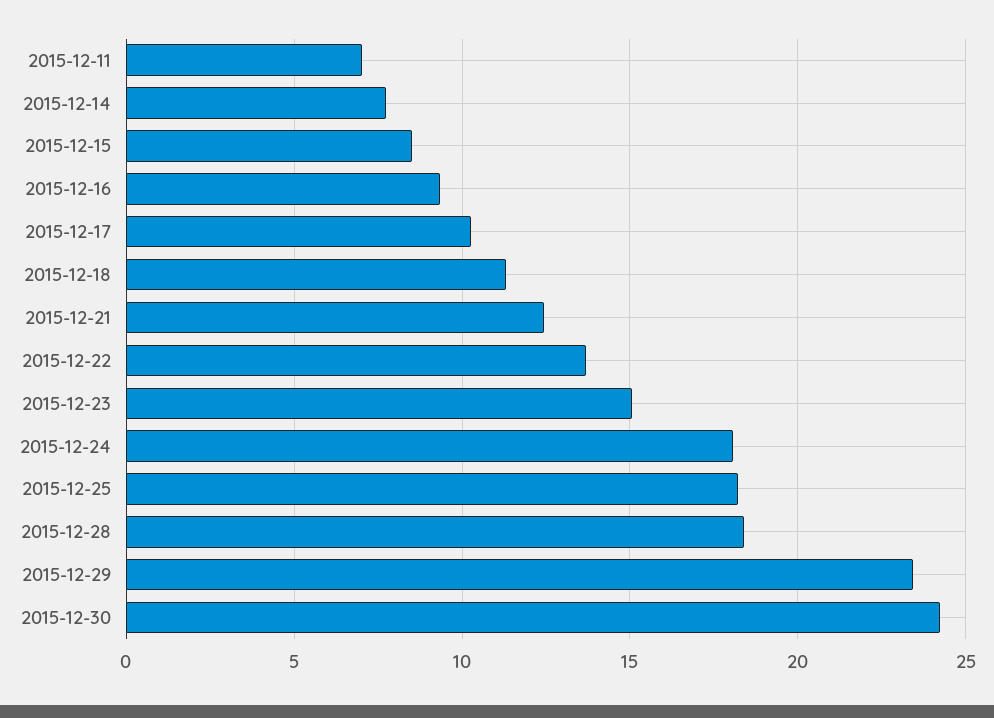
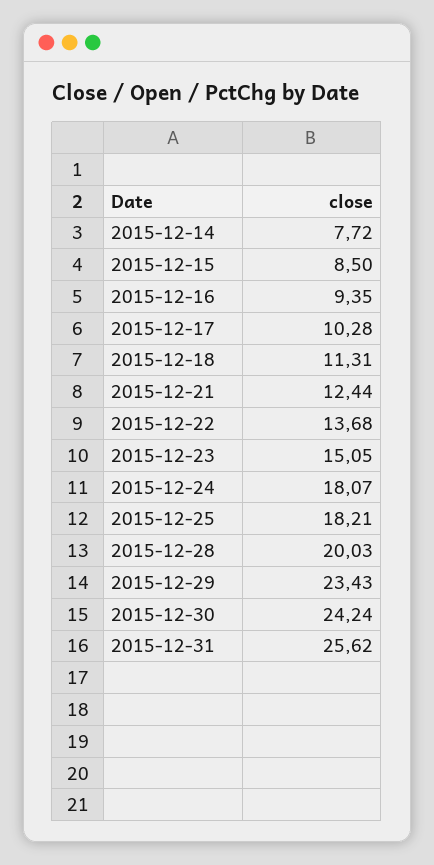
2015-12-11: 7 -> none
2015-12-28: 18.5 -> 20.03
2015-12-31: none -> 25.62

